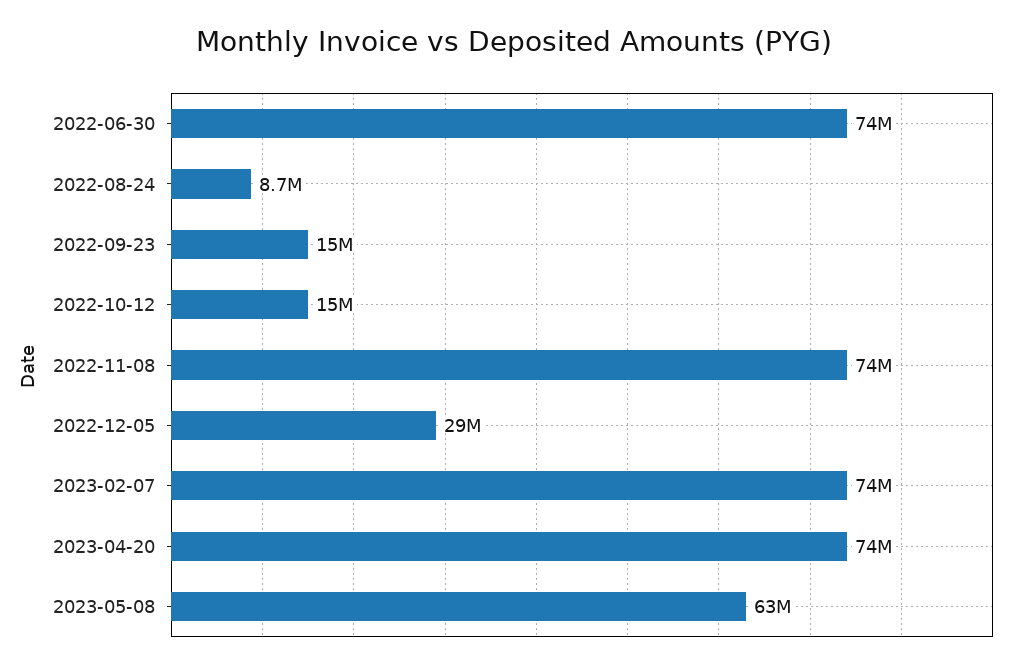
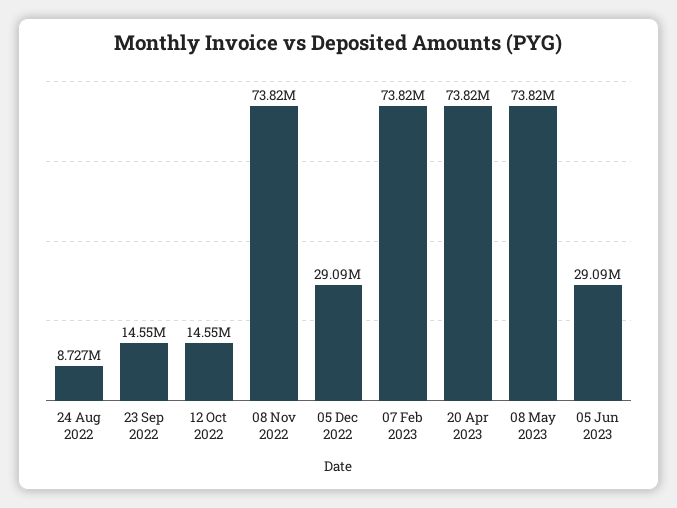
2022-06-30: 74000000 -> none
2023-05-08: 63000000 -> 73820000
05 Jun 2023: none -> 29090000

